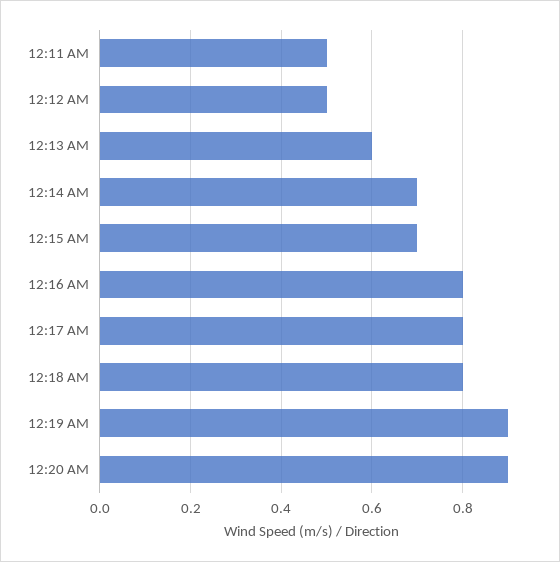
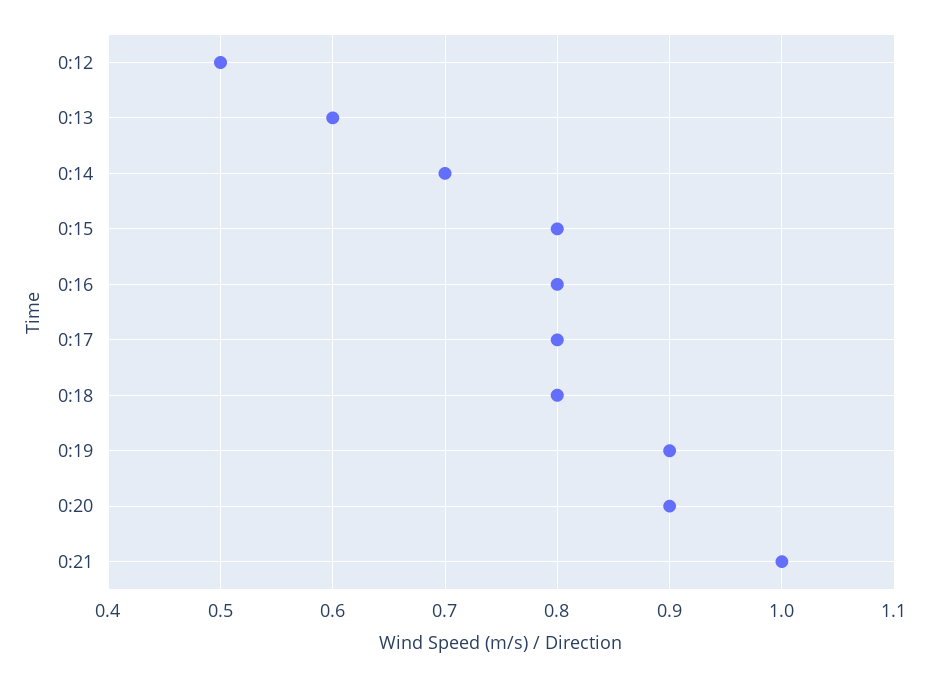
12:11 AM: 0.5 -> none
12:15 AM: 0.7 -> 0.8
0:21: none -> 1

